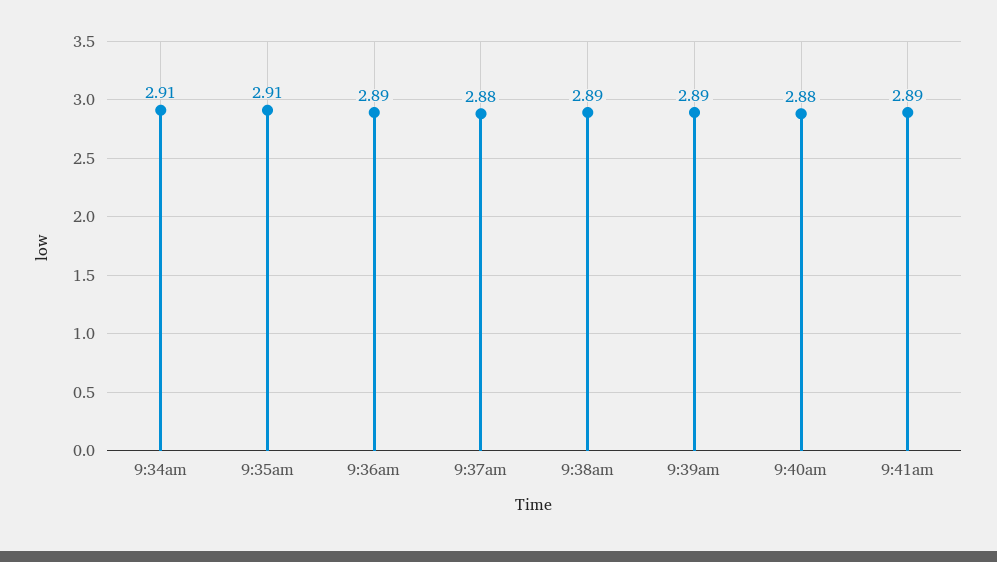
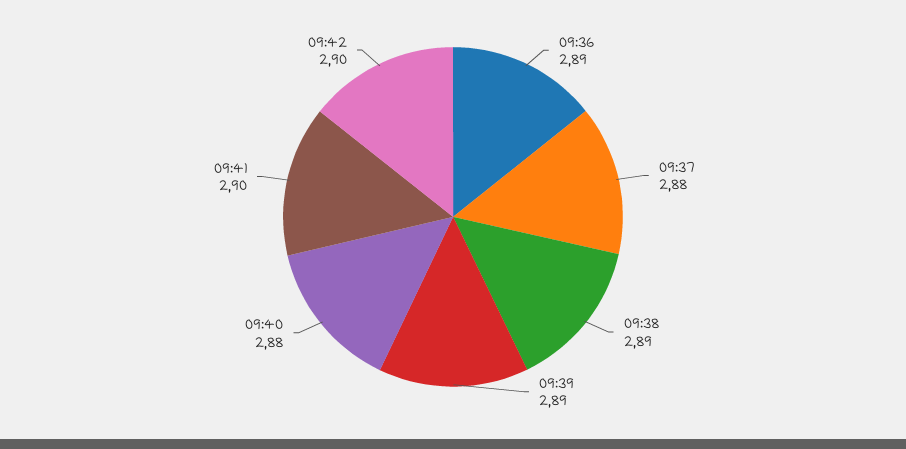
9:34am: 2.91 -> none
9:35am: 2.91 -> none
9:41am: 2.89 -> 2.9
09:42: none -> 2.9

